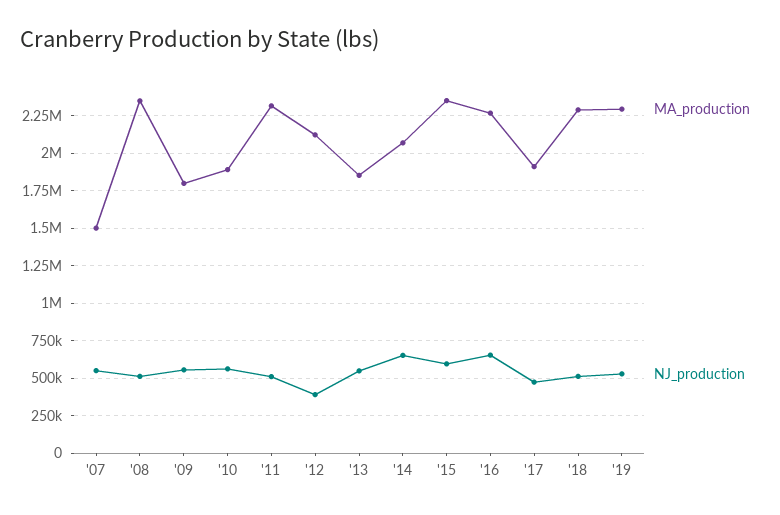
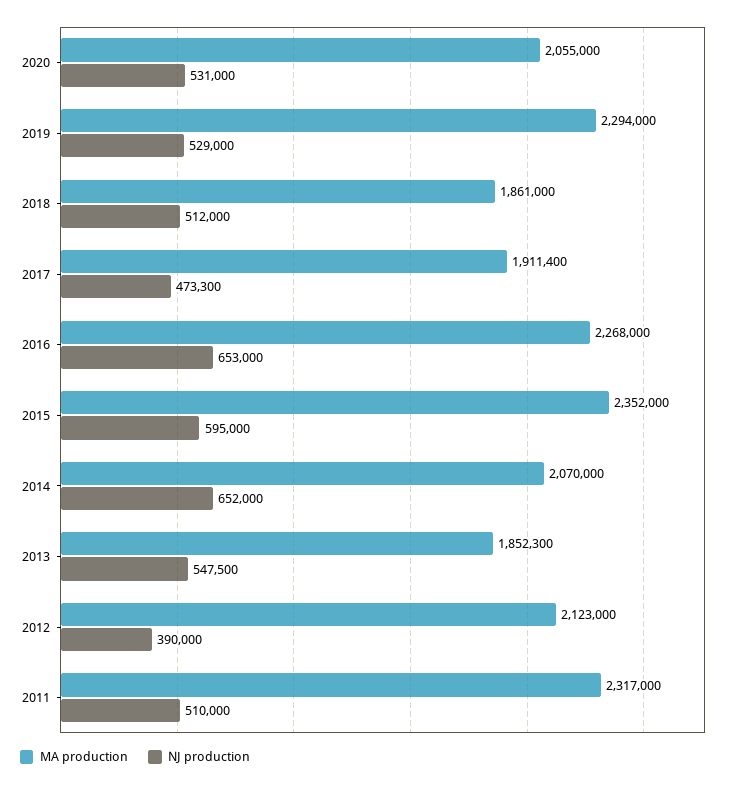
MA_production, '07: 1500000 -> none
NJ_production, '07: 550000 -> none
MA_production, '08: 2350000 -> none
NJ_production, '08: 500000 -> none
MA_production, '09: 1800000 -> none
NJ_production, '09: 550000 -> none
MA_production, '10: 1900000 -> none
NJ_production, '10: 550000 -> none
MA_production, '18: 2300000 -> 1861000
MA_production, 2020: none -> 2055000
NJ_production, 2020: none -> 531000

